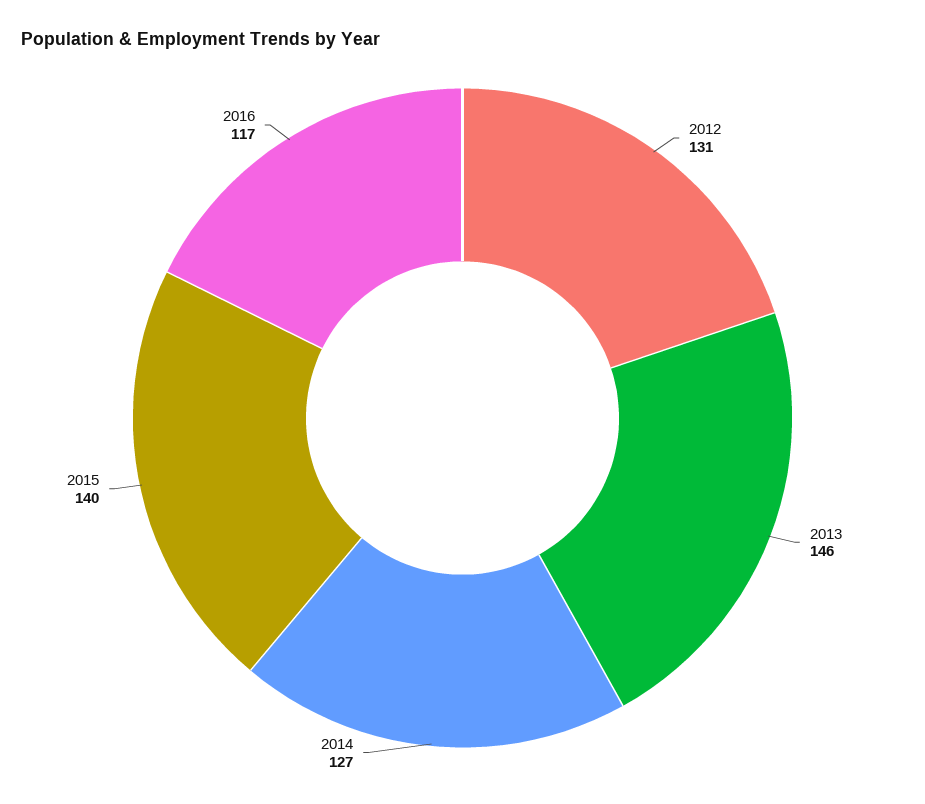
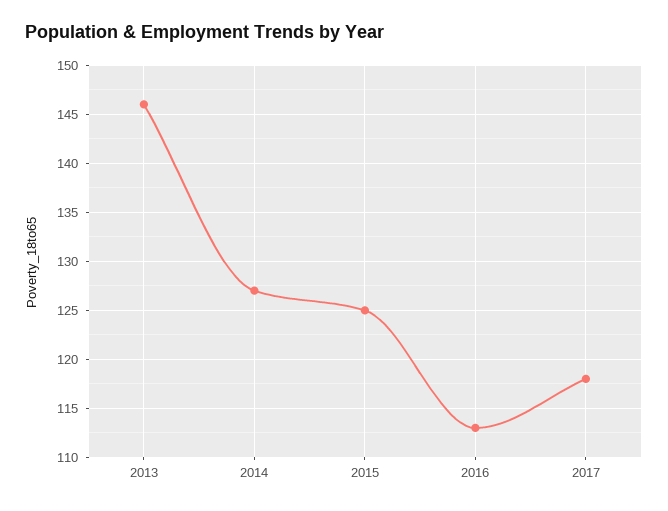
2012: 131 -> none
2015: 140 -> 125
2016: 117 -> 113
2017: none -> 118

